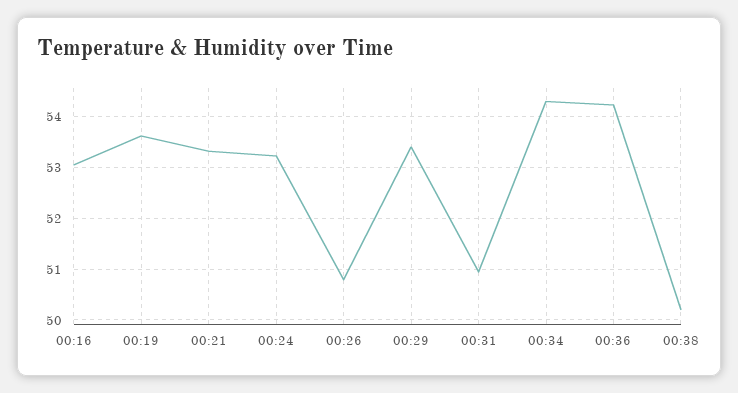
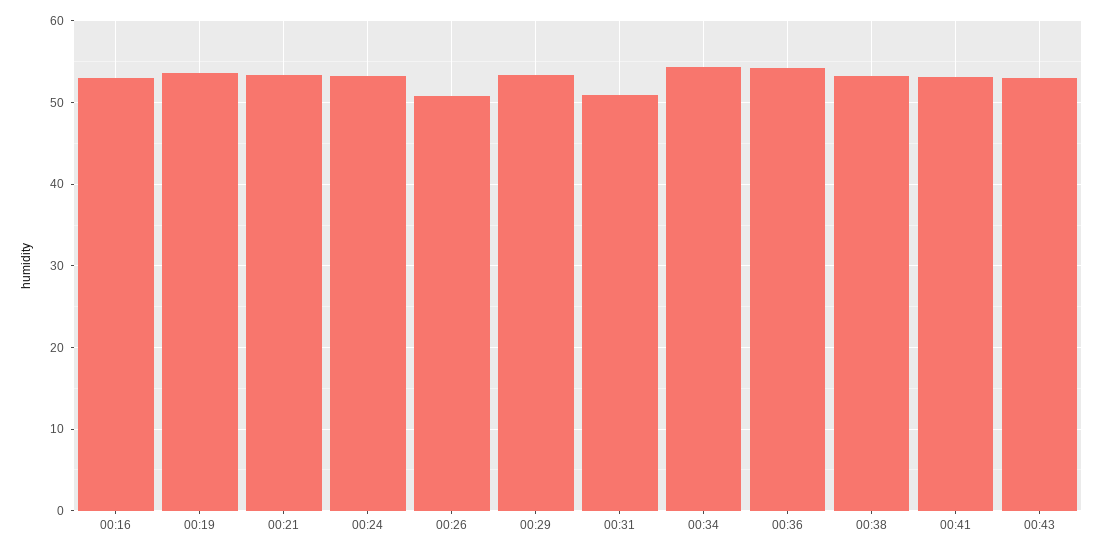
00:38: 50.2 -> 53
00:41: none -> 53
00:43: none -> 53

